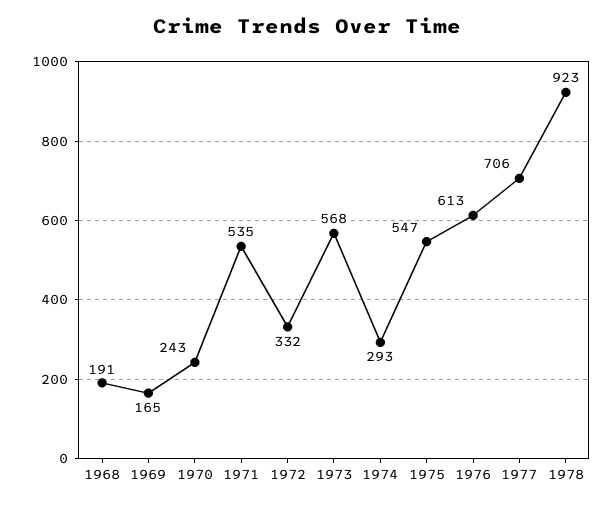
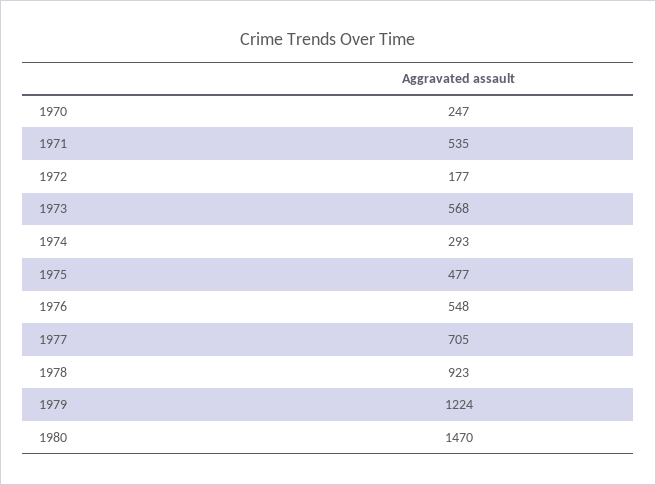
1968: 191 -> none
1969: 165 -> none
1970: 243 -> 247
1972: 332 -> 177
1975: 547 -> 477
1976: 613 -> 548
1977: 706 -> 705
1979: none -> 1224
1980: none -> 1470

